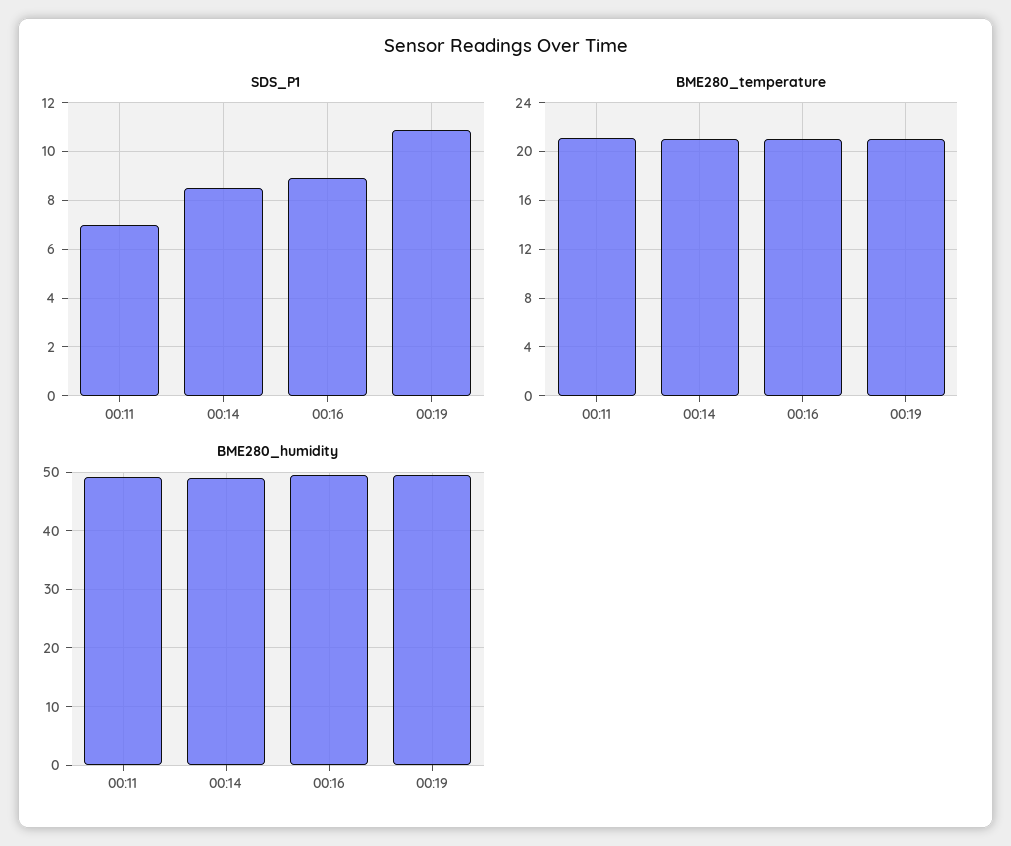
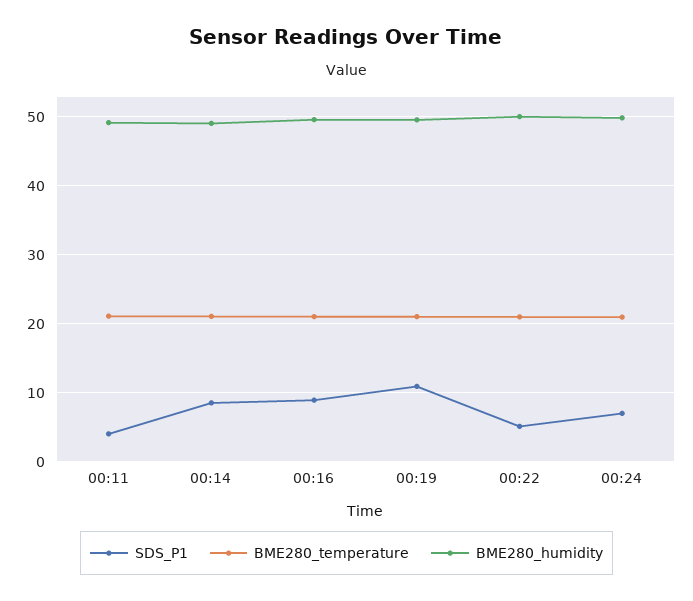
SDS_P1, 00:11: 7 -> 4
SDS_P1, 00:22: none -> 5
BME280_temperature, 00:22: none -> 21
BME280_humidity, 00:22: none -> 50
SDS_P1, 00:24: none -> 7
BME280_temperature, 00:24: none -> 21
BME280_humidity, 00:24: none -> 50

